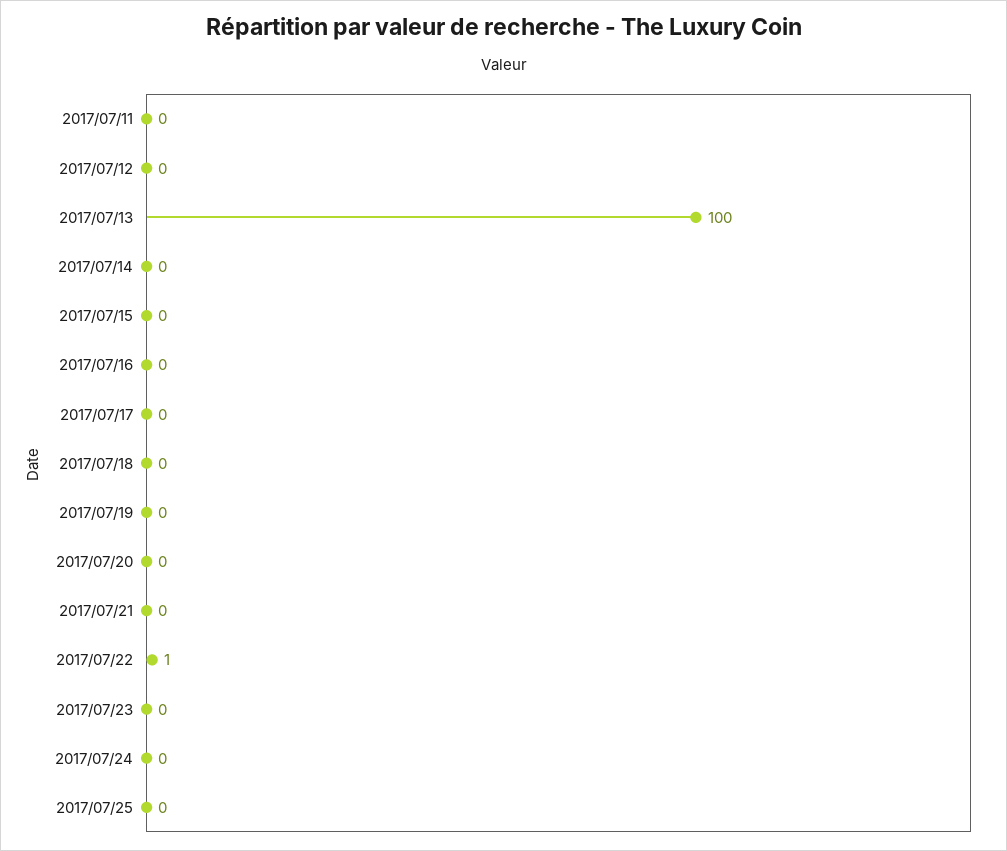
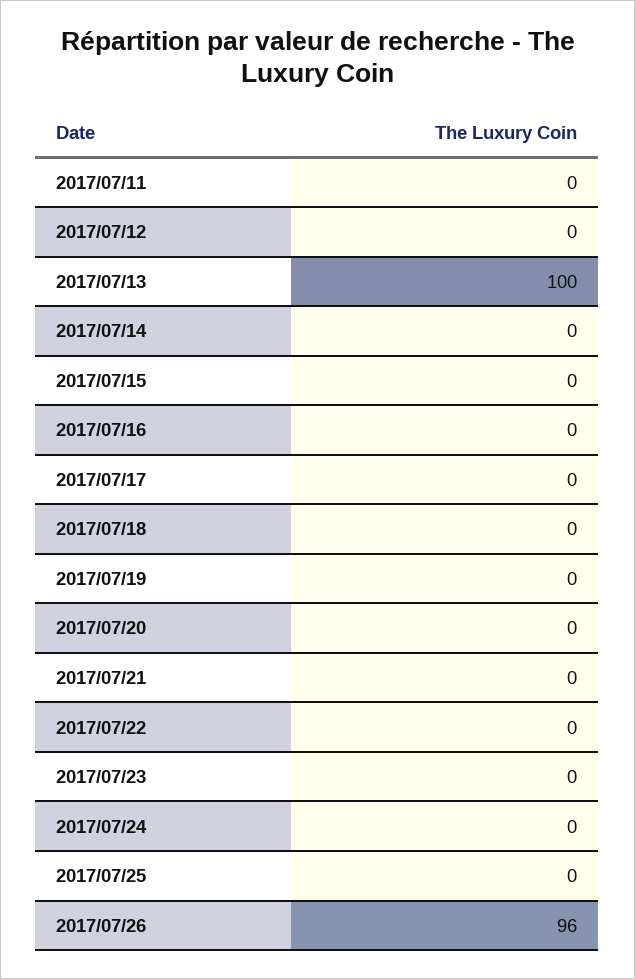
2017/07/22: 1 -> 0
2017/07/26: none -> 96

